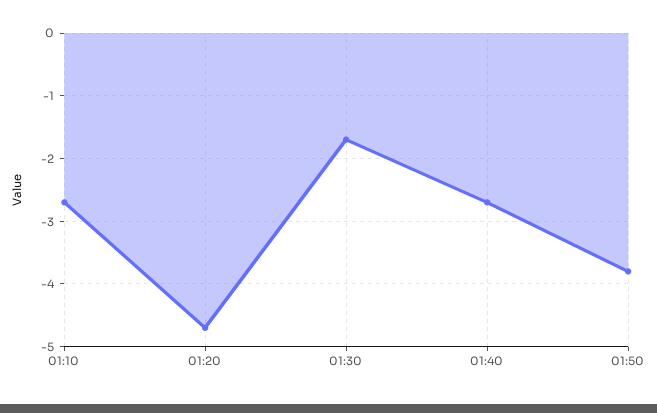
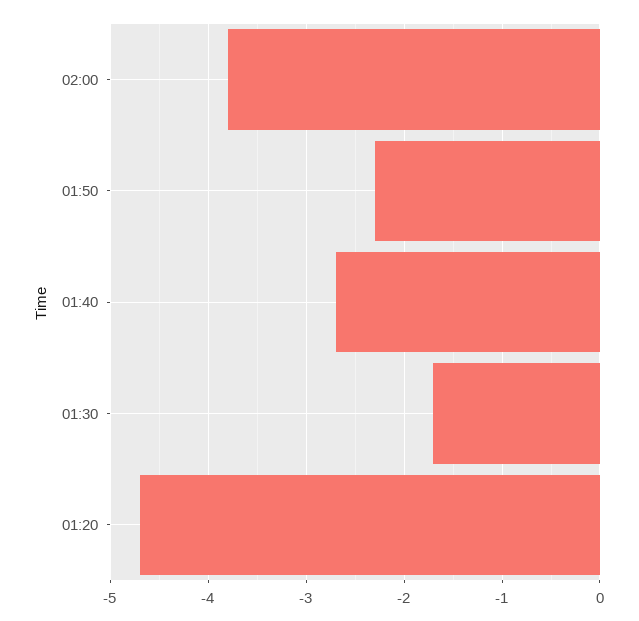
01:10: -2.7 -> none
01:50: -3.8 -> -2.3
02:00: none -> -3.8

